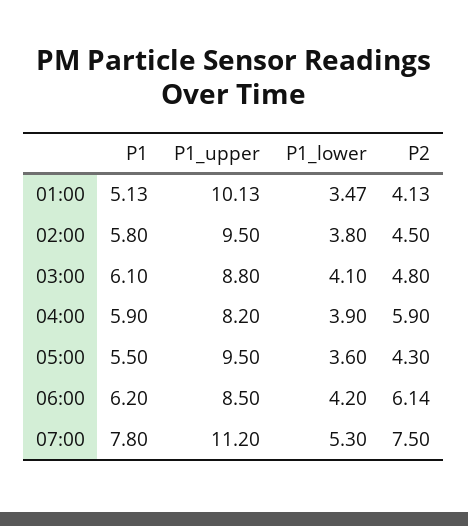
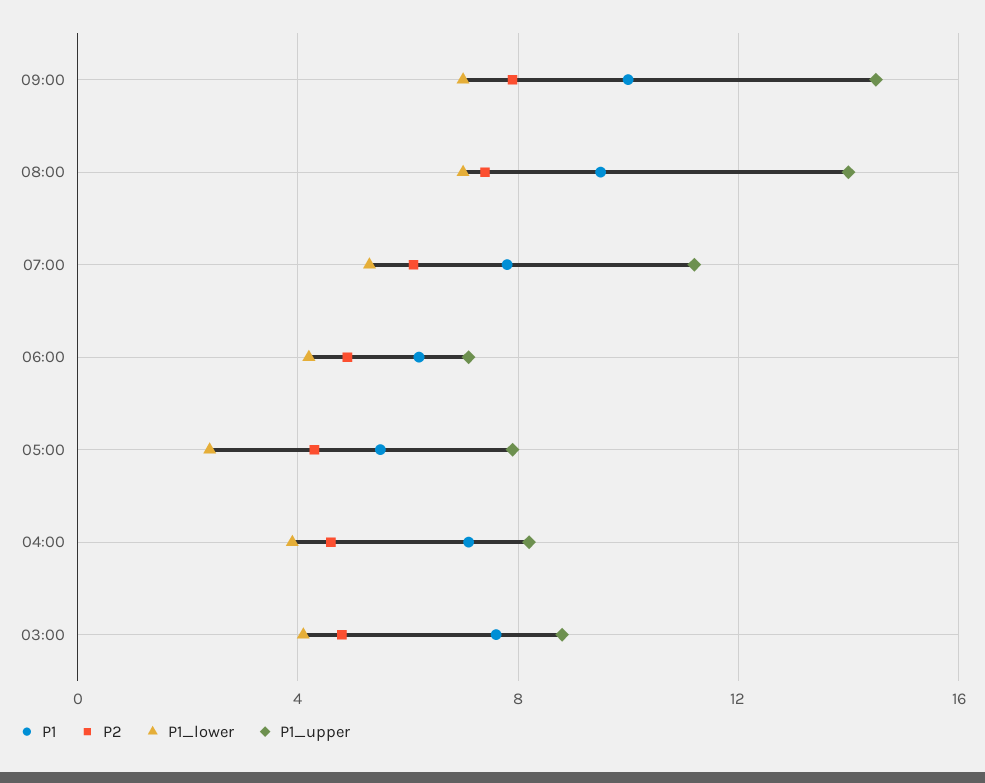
P1, 01:00: 5.13 -> none
P1_upper, 01:00: 10.13 -> none
P1_lower, 01:00: 3.47 -> none
P2, 01:00: 4.13 -> none
P1, 02:00: 5.8 -> none
P1_upper, 02:00: 9.5 -> none
P1_lower, 02:00: 3.8 -> none
P2, 02:00: 4.5 -> none
P1, 03:00: 6.1 -> 7.5
P1, 04:00: 5.9 -> 7
P2, 04:00: 5.9 -> 4.5
P1_upper, 05:00: 9.5 -> 8
P1_lower, 05:00: 3.6 -> 2.5
P1_upper, 06:00: 8.5 -> 7
P2, 06:00: 6.14 -> 5
P2, 07:00: 7.5 -> 6
P1, 09:00: none -> 10
P2, 09:00: none -> 8
P1_lower, 09:00: none -> 7
P1_upper, 09:00: none -> 14.5
P1, 08:00: none -> 9.5
P2, 08:00: none -> 7.5
P1_lower, 08:00: none -> 7
P1_upper, 08:00: none -> 14

